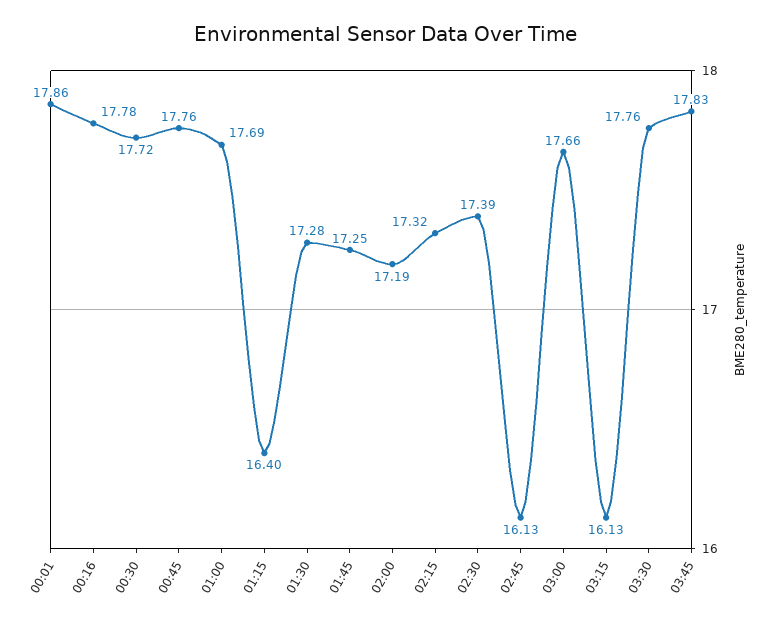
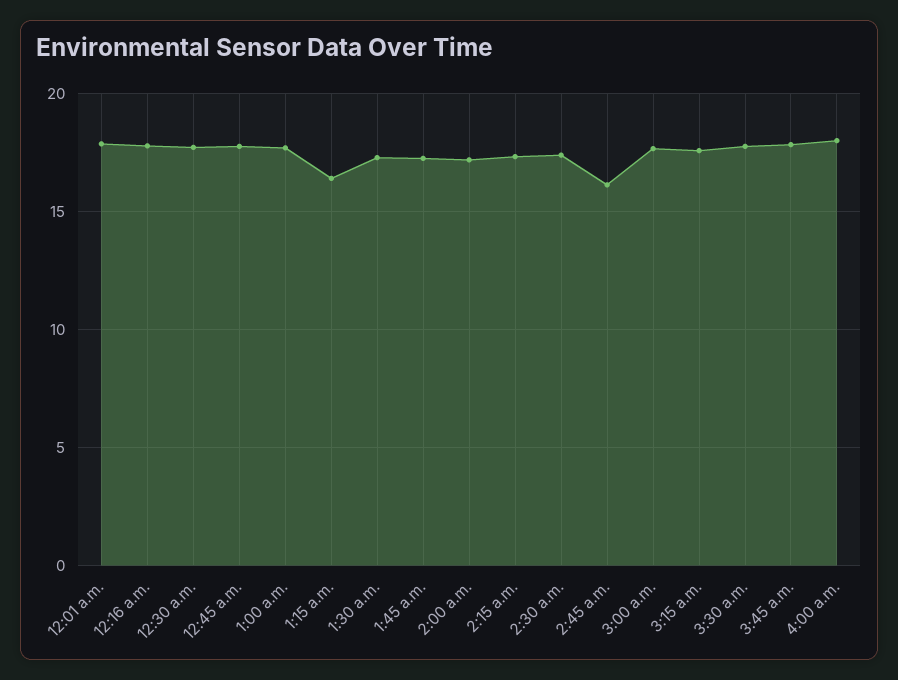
03:15: 16.13 -> 17.5
4:00 a.m.: none -> 18

